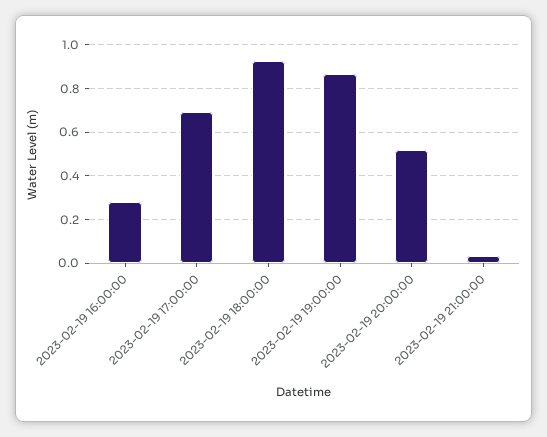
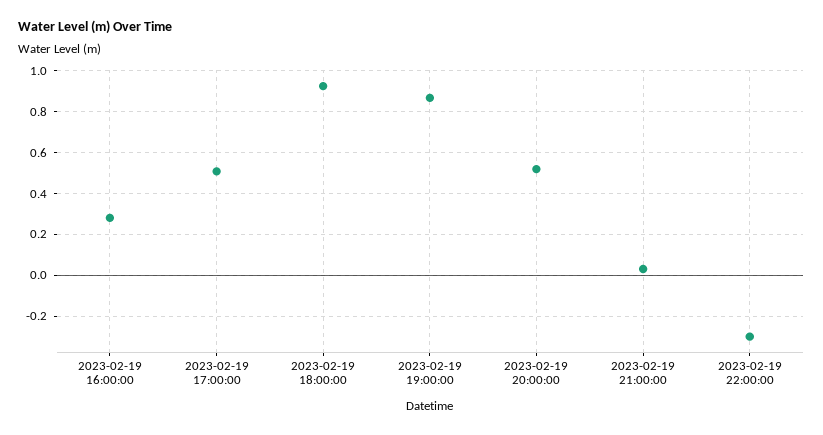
2023-02-19 17:00:00: 0.7 -> 0.5
2023-02-19 22:00:00: none -> -0.3

